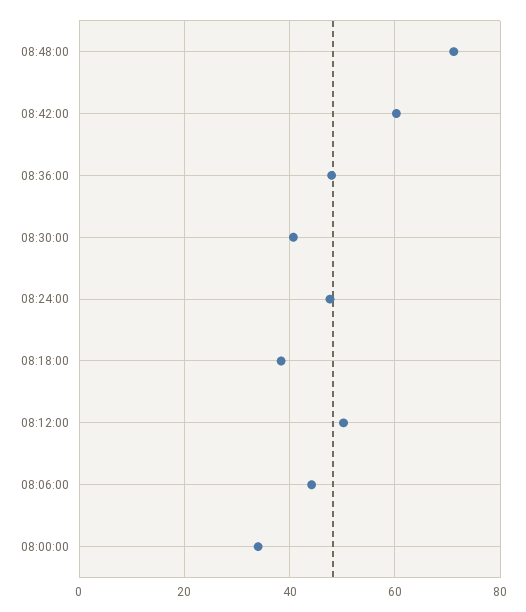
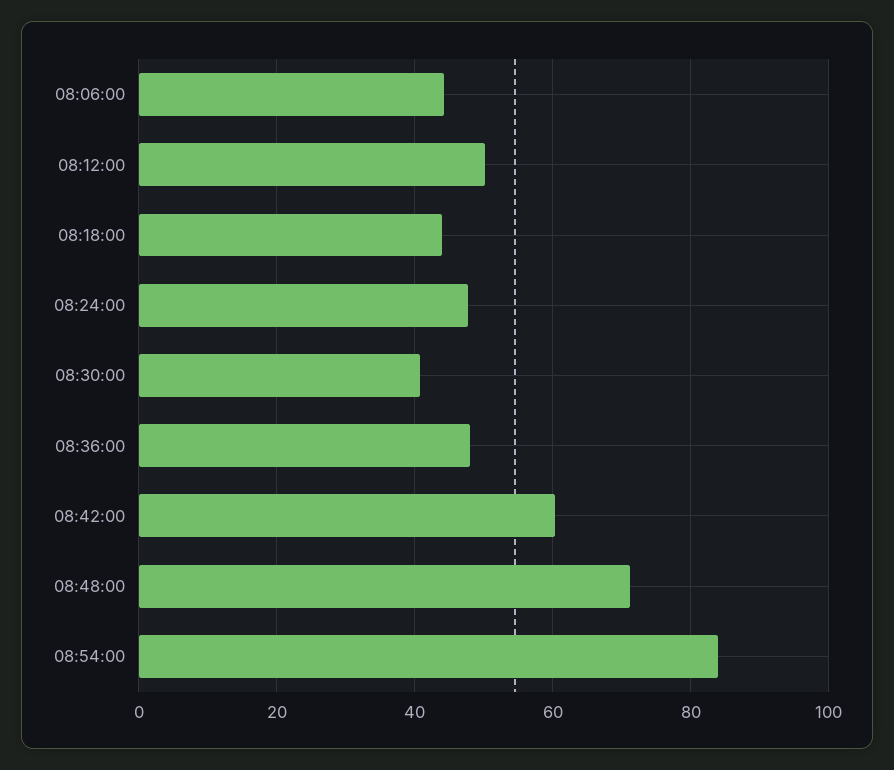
08:18:00: 38 -> 44
08:00:00: 34 -> none
08:54:00: none -> 84

